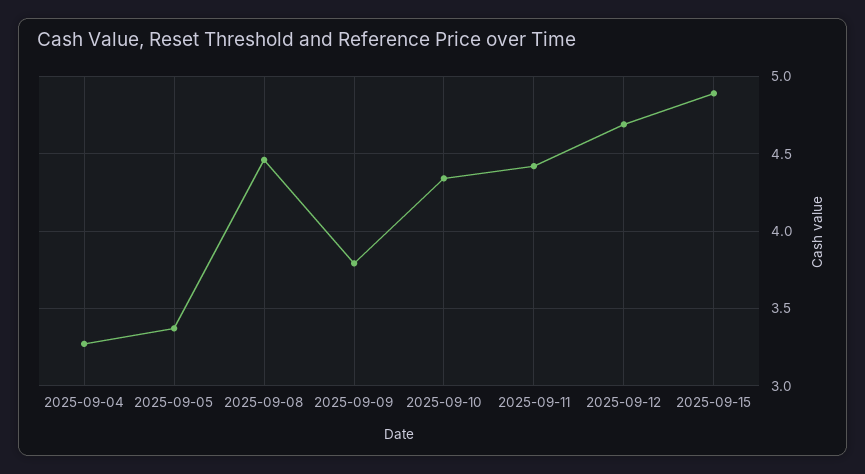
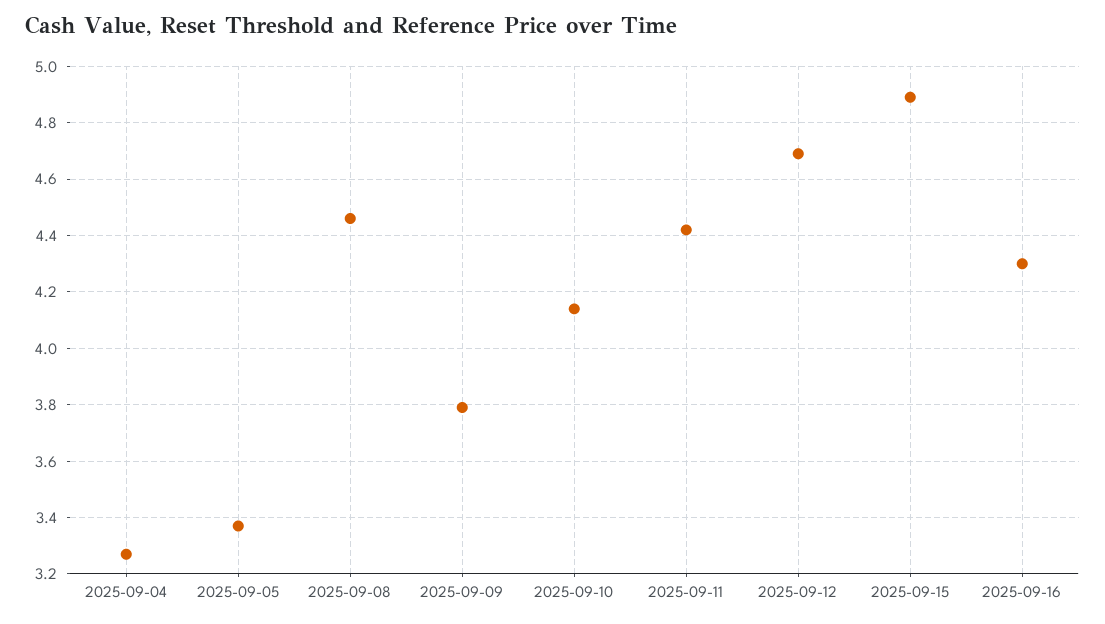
2025-09-10: 4.35 -> 4.15
2025-09-16: none -> 4.3

